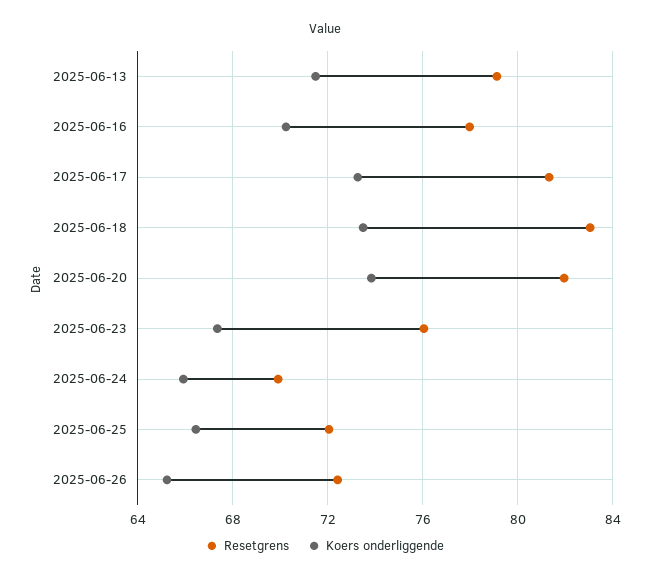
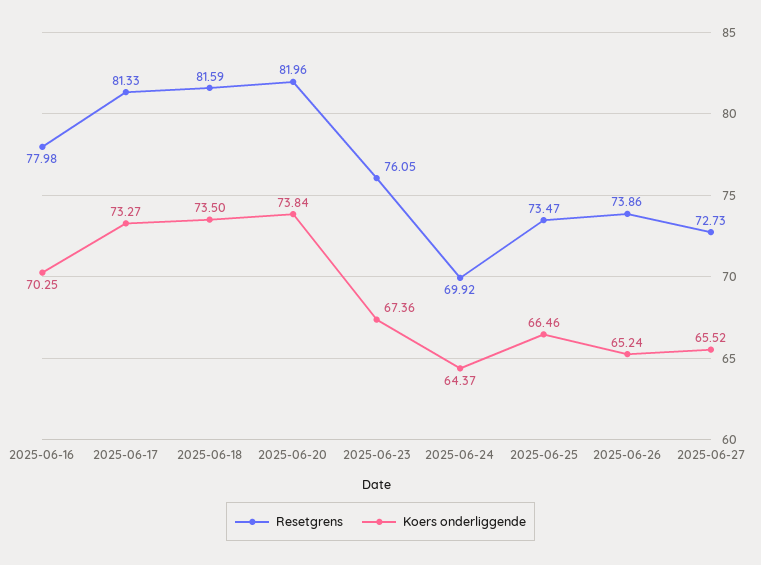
Resetgrens, 2025-06-13: 79 -> none
Koers onderliggende, 2025-06-13: 71.5 -> none
Resetgrens, 2025-06-18: 83 -> 81.59
Koers onderliggende, 2025-06-24: 66 -> 64.37
Resetgrens, 2025-06-25: 72 -> 73.47
Resetgrens, 2025-06-26: 72.5 -> 73.86
Resetgrens, 2025-06-27: none -> 72.73
Koers onderliggende, 2025-06-27: none -> 65.52

